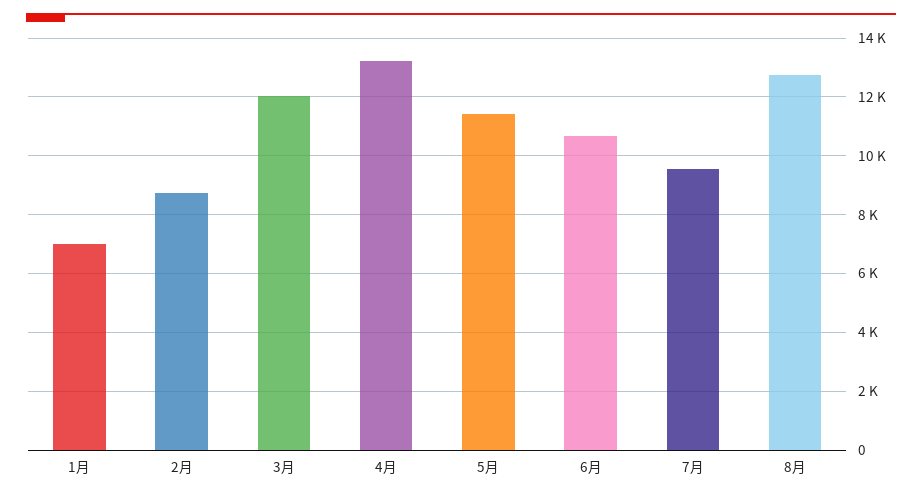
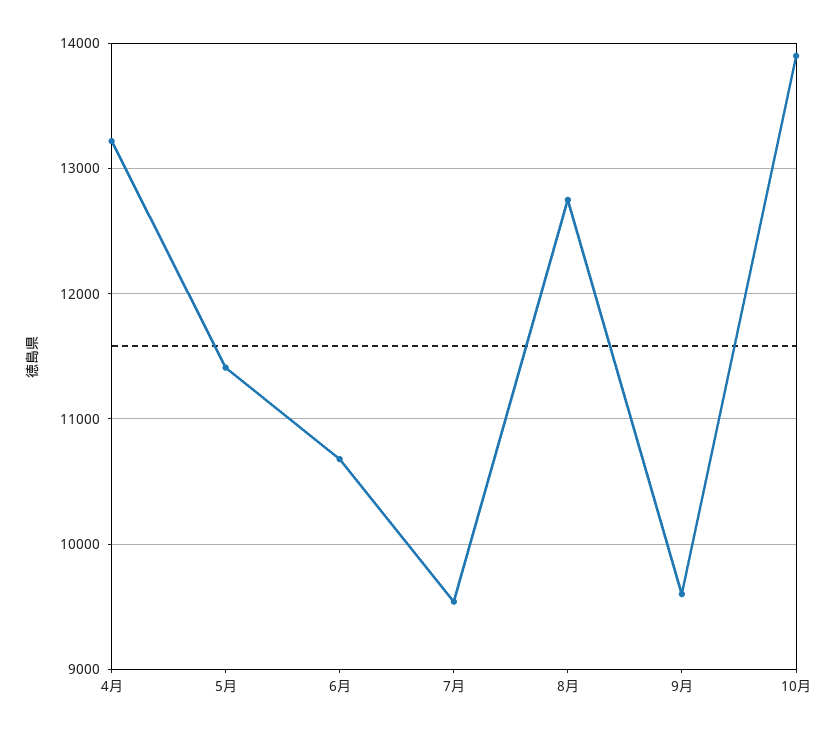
1月: 7000 -> none
2月: 8750 -> none
3月: 12000 -> none
9月: none -> 9600
10月: none -> 13900

